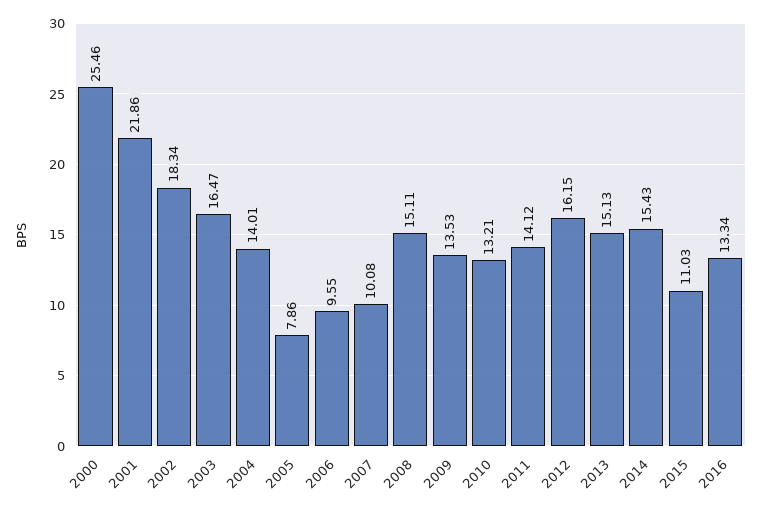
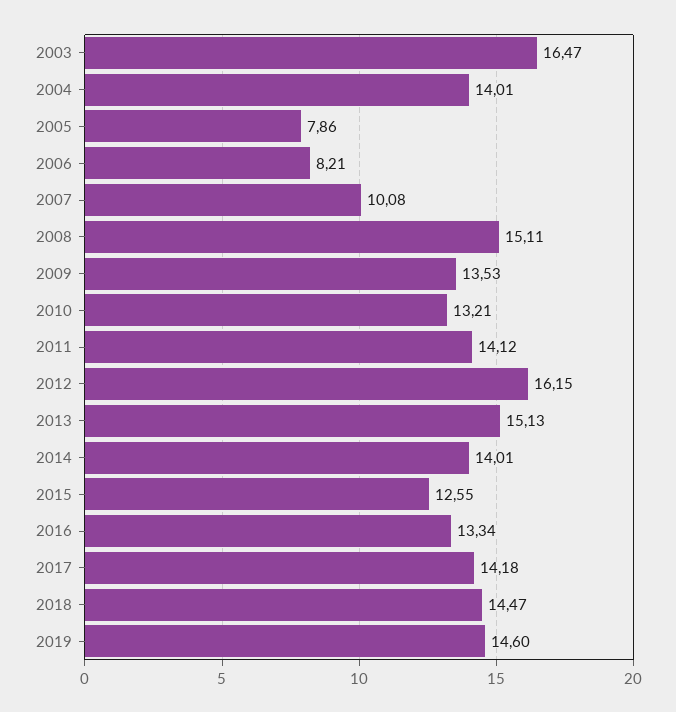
2000: 25.46 -> none
2001: 21.86 -> none
2002: 18.34 -> none
2006: 9.55 -> 8.21
2014: 15.43 -> 14.01
2015: 11.03 -> 12.55
2017: none -> 14.18
2018: none -> 14.47
2019: none -> 14.6

